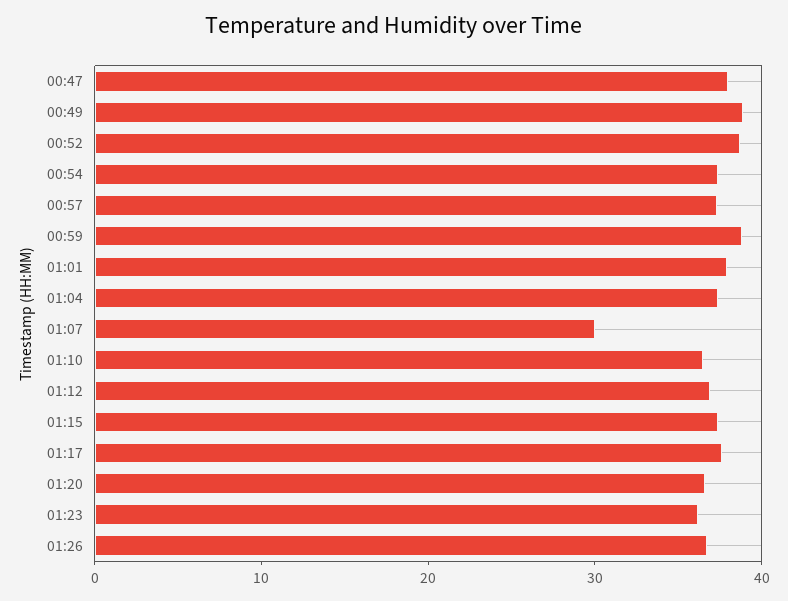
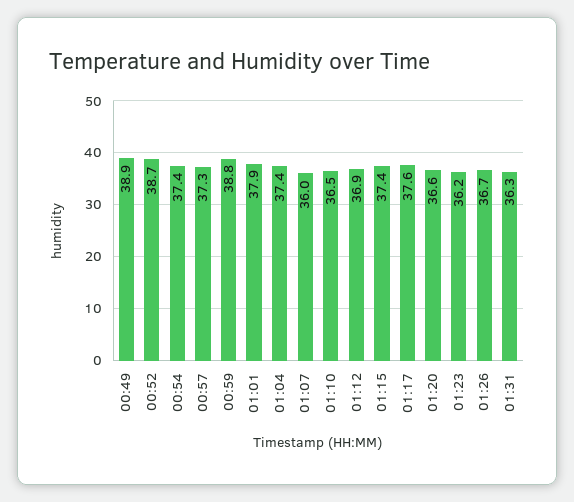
00:47: 38 -> none
01:07: 30 -> 36
01:31: none -> 36.3

